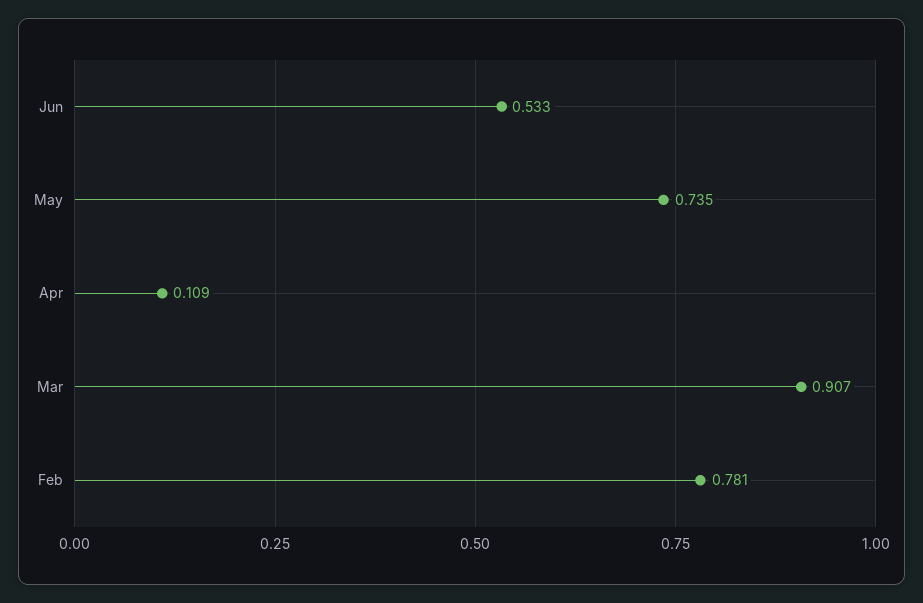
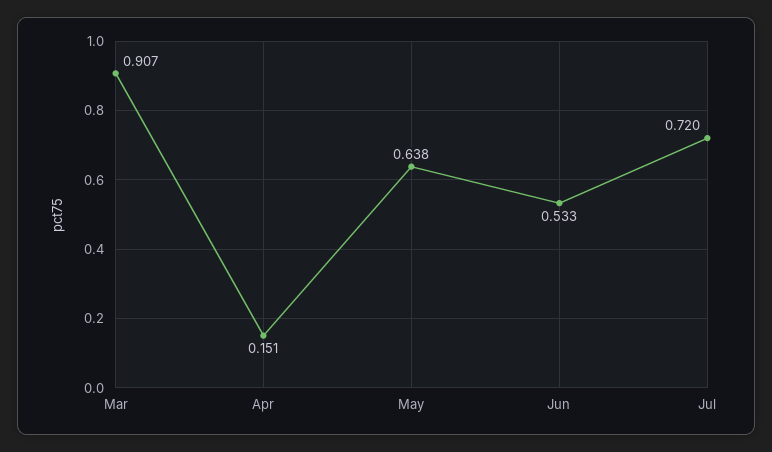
May: 0.735 -> 0.638
Apr: 0.109 -> 0.151
Feb: 0.781 -> none
Jul: none -> 0.72

